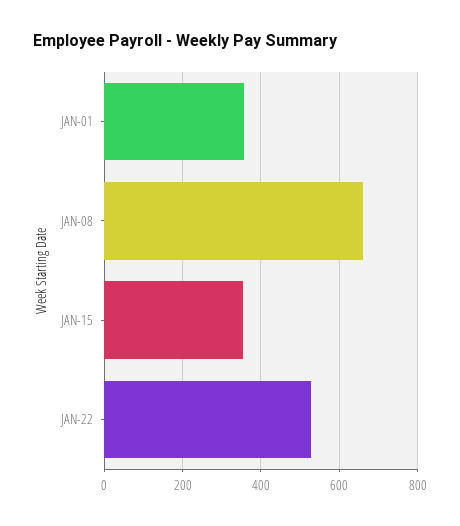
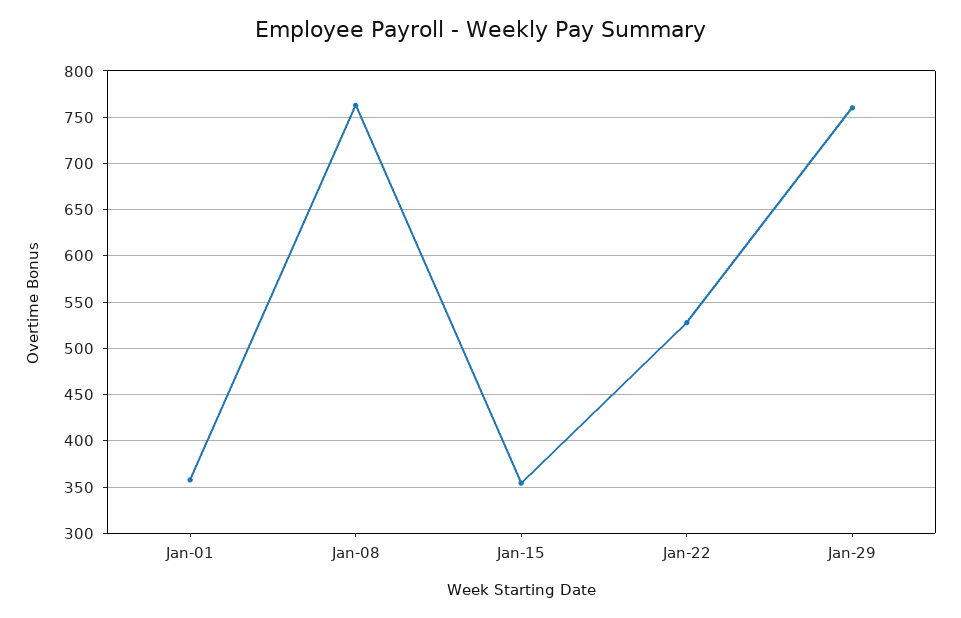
JAN-08: 660 -> 760
Jan-29: none -> 760

